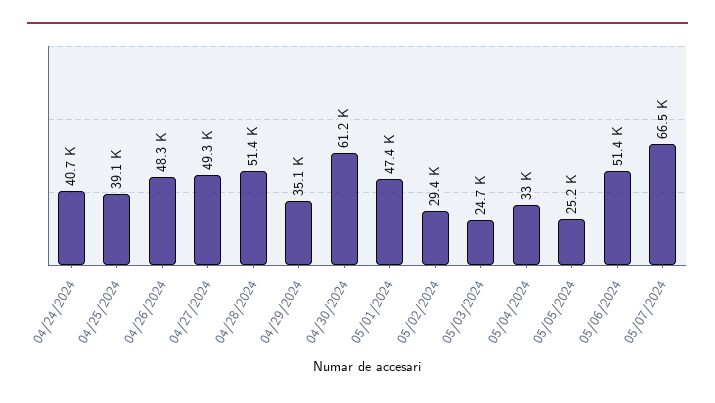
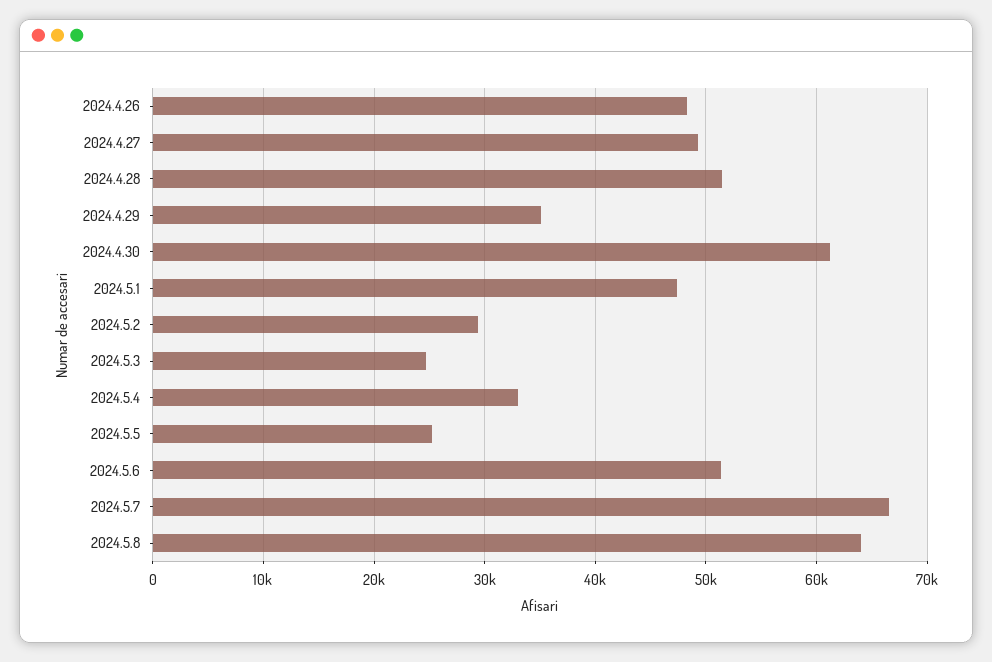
04/24/2024: 40700 -> none
04/25/2024: 39100 -> none
2024.5.8: none -> 64000

